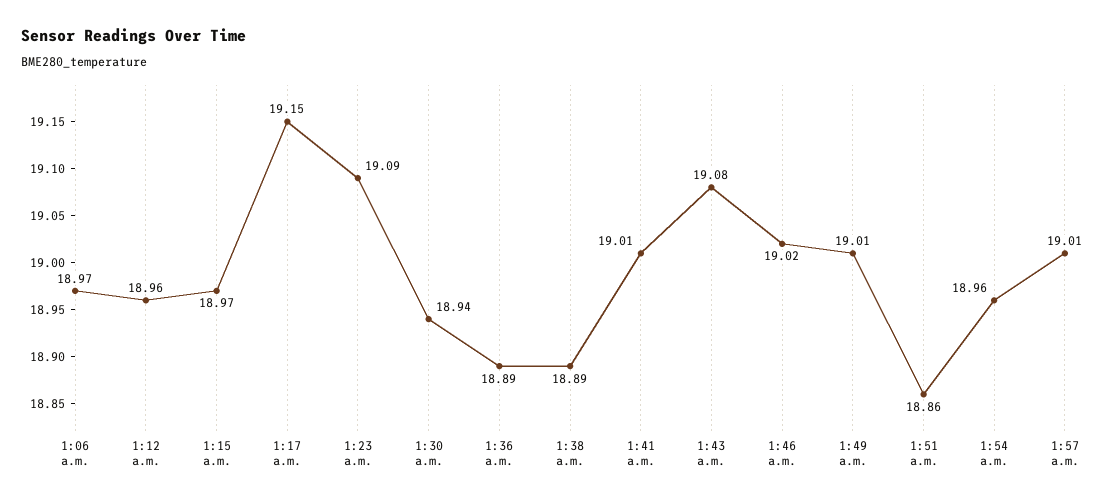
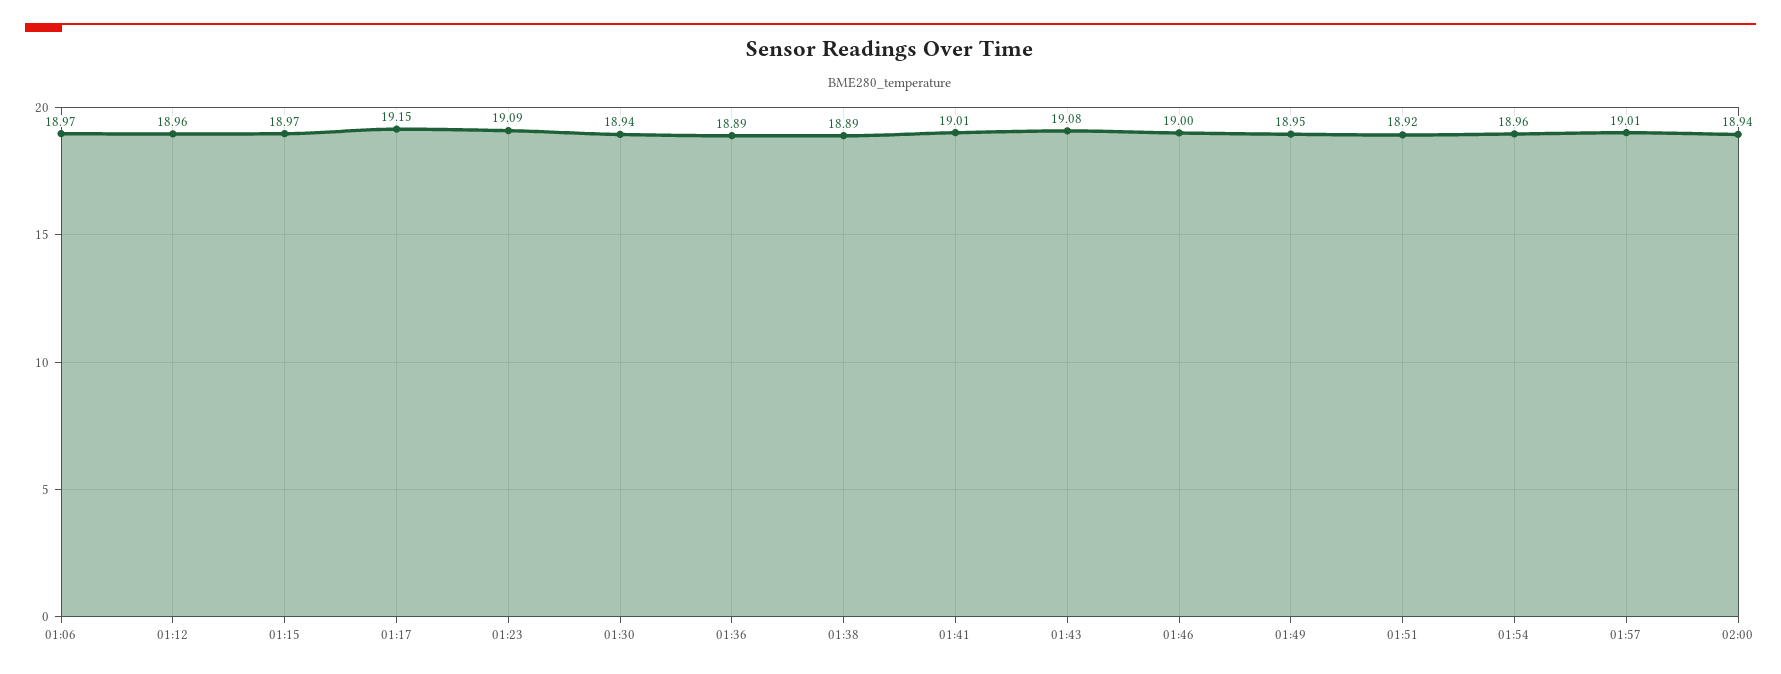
1:46 a.m.: 19.02 -> 19
1:49 a.m.: 19.01 -> 18.95
1:51 a.m.: 18.86 -> 18.92
02:00: none -> 18.94

